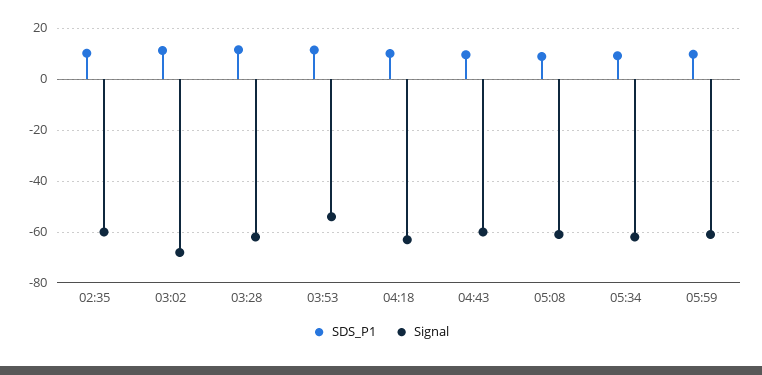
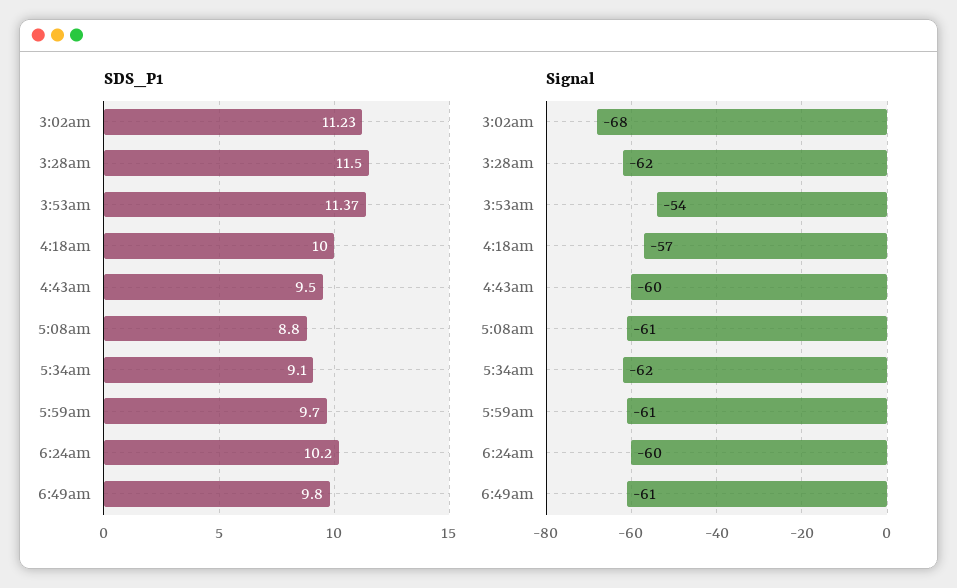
SDS_P1, 02:35: 10 -> none
Signal, 02:35: -60 -> none
Signal, 04:18: -62.5 -> -57
SDS_P1, 6:24am: none -> 10.2
SDS_P1, 6:49am: none -> 9.8
Signal, 6:24am: none -> -60
Signal, 6:49am: none -> -61

